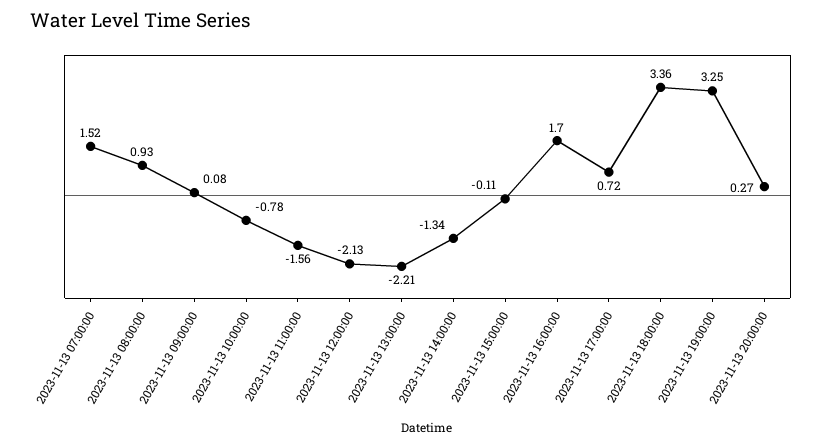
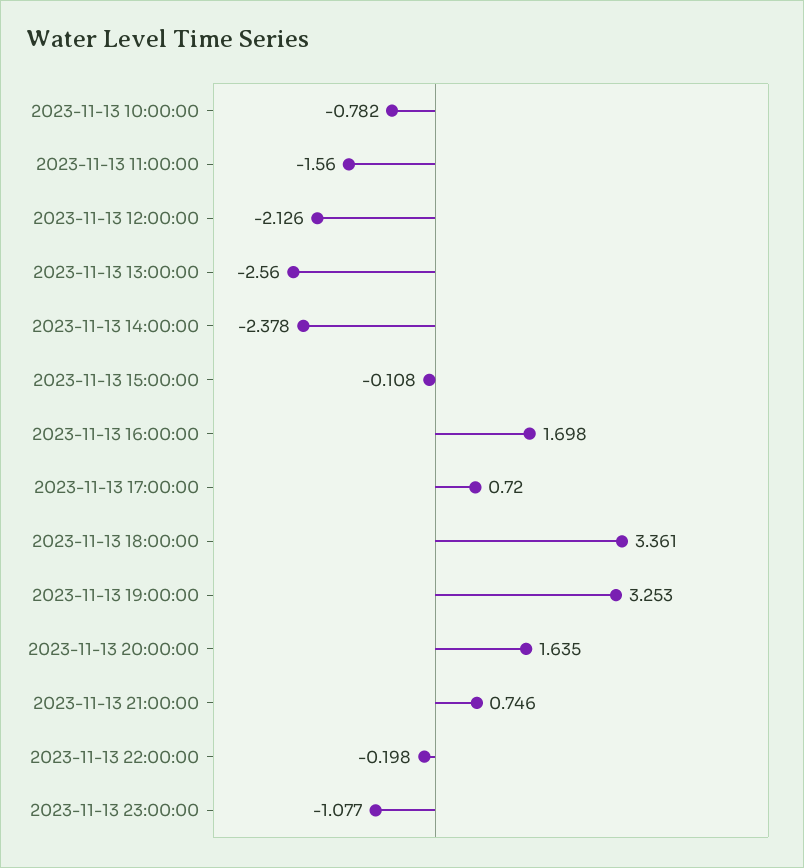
2023-11-13 07:00:00: 1.52 -> none
2023-11-13 08:00:00: 0.93 -> none
2023-11-13 09:00:00: 0.08 -> none
2023-11-13 13:00:00: -2.21 -> -2.56
2023-11-13 14:00:00: -1.34 -> -2.378
2023-11-13 20:00:00: 0.27 -> 1.635
2023-11-13 21:00:00: none -> 0.746
2023-11-13 22:00:00: none -> -0.198
2023-11-13 23:00:00: none -> -1.077

